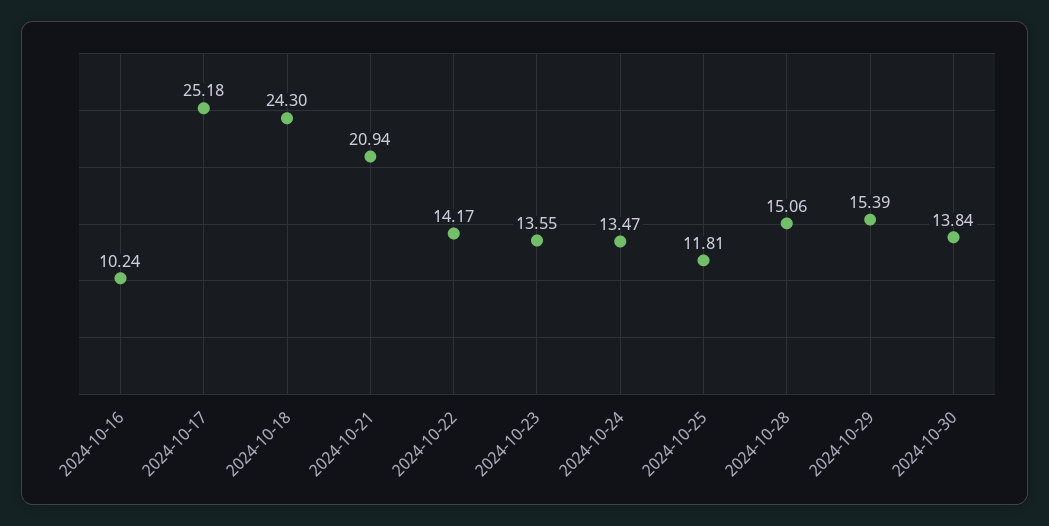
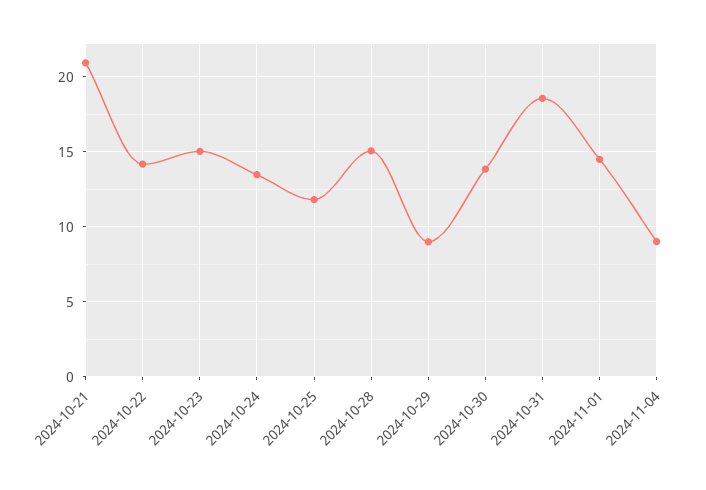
2024-10-16: 10.24 -> none
2024-10-17: 25.18 -> none
2024-10-18: 24.3 -> none
2024-10-23: 13.55 -> 15
2024-10-29: 15.39 -> 9
2024-10-31: none -> 18.5
2024-11-01: none -> 14.5
2024-11-04: none -> 9

